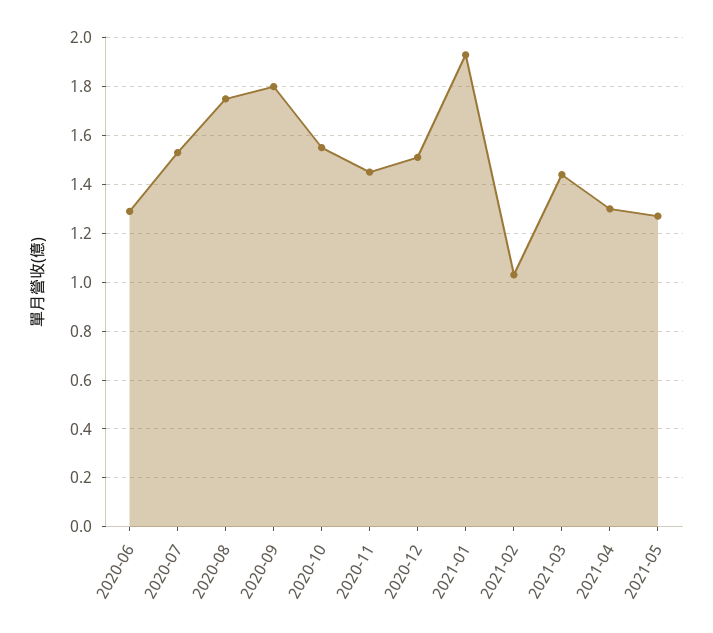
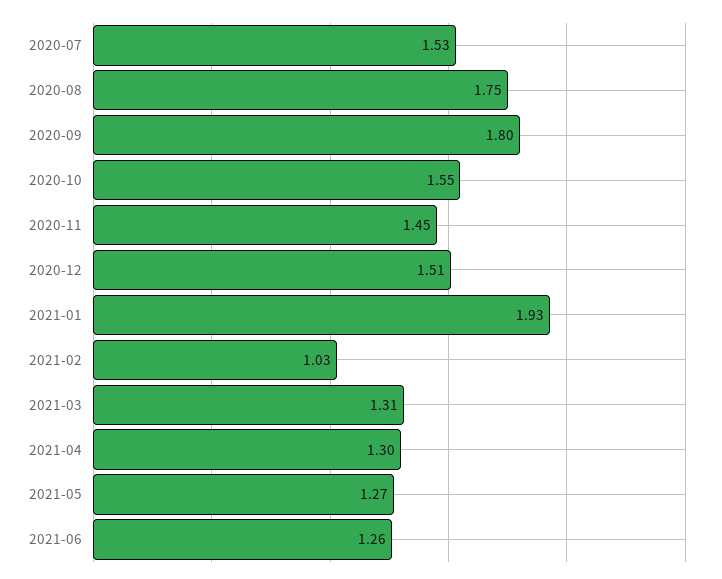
2020-06: 1.3 -> none
2021-03: 1.45 -> 1.31
2021-06: none -> 1.26

